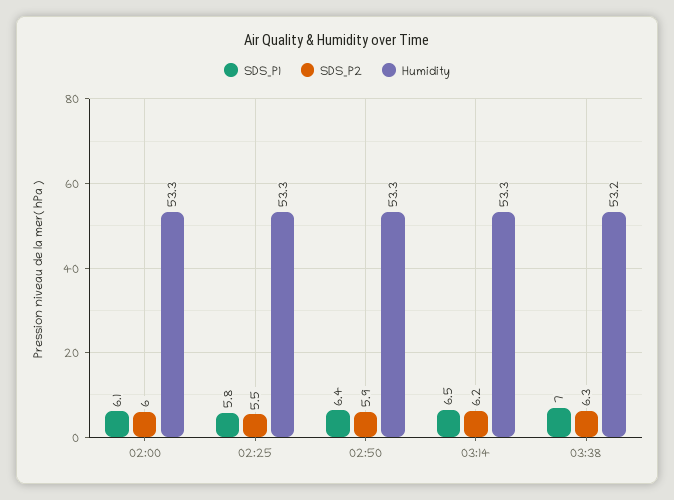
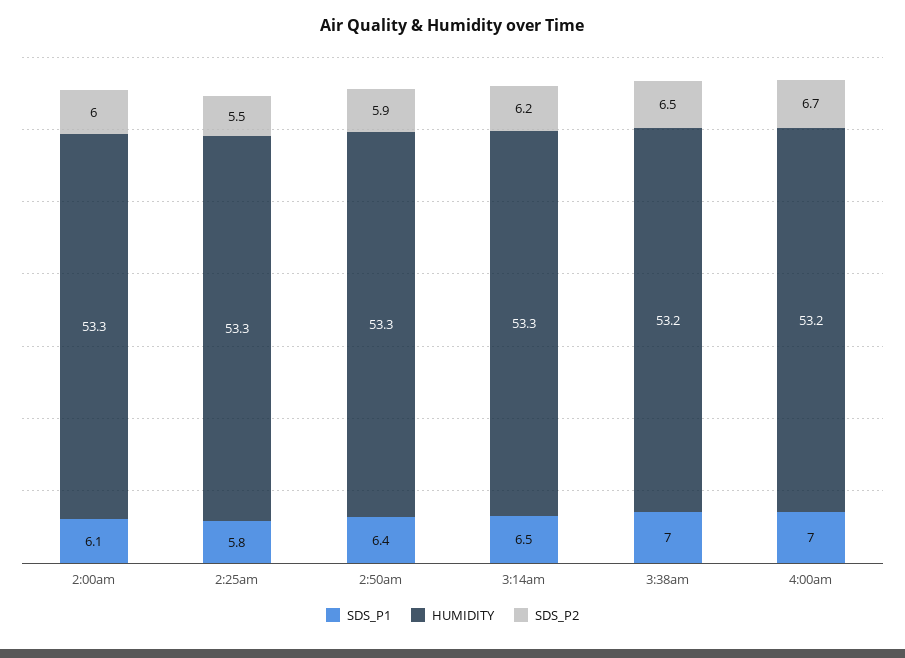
SDS_P2, 03:38: 6.3 -> 6.5
SDS_P1, 4:00am: none -> 7
Humidity, 4:00am: none -> 53.2
SDS_P2, 4:00am: none -> 6.7

